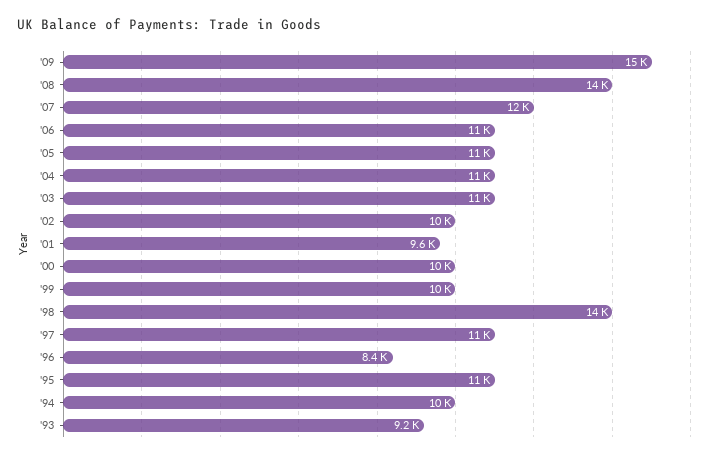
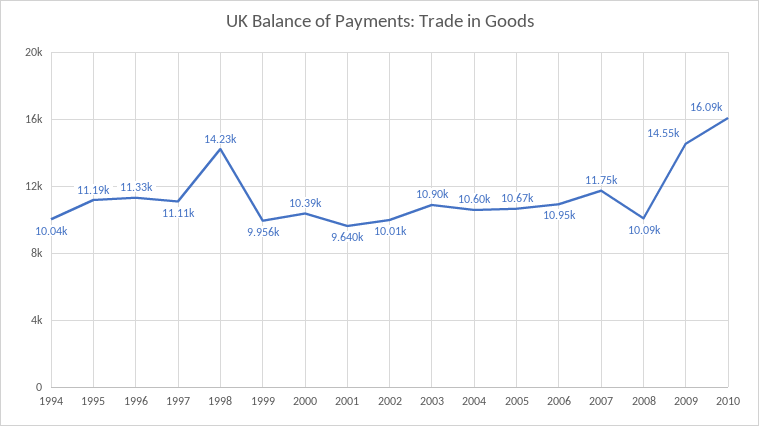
'08: 14000 -> 10090
'96: 8400 -> 11330
'93: 9200 -> none
2010: none -> 16090

